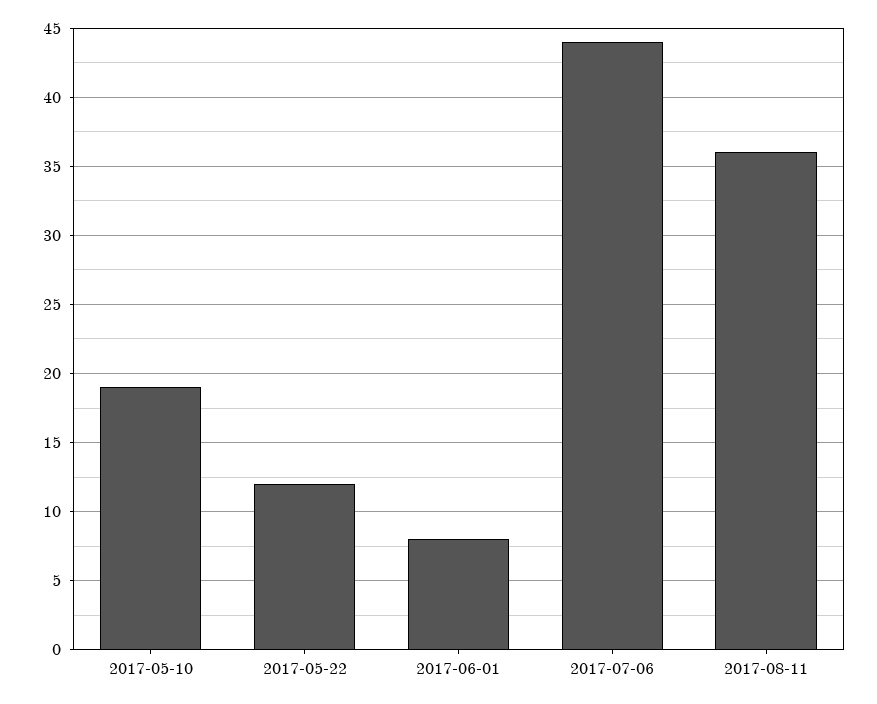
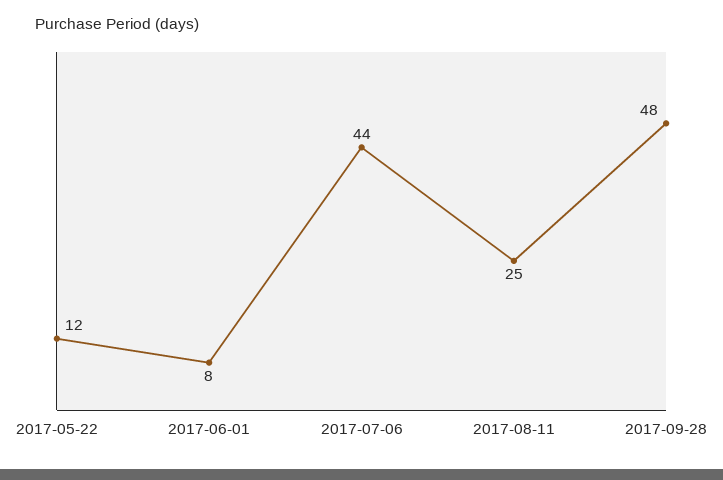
2017-05-10: 19 -> none
2017-08-11: 36 -> 25
2017-09-28: none -> 48

